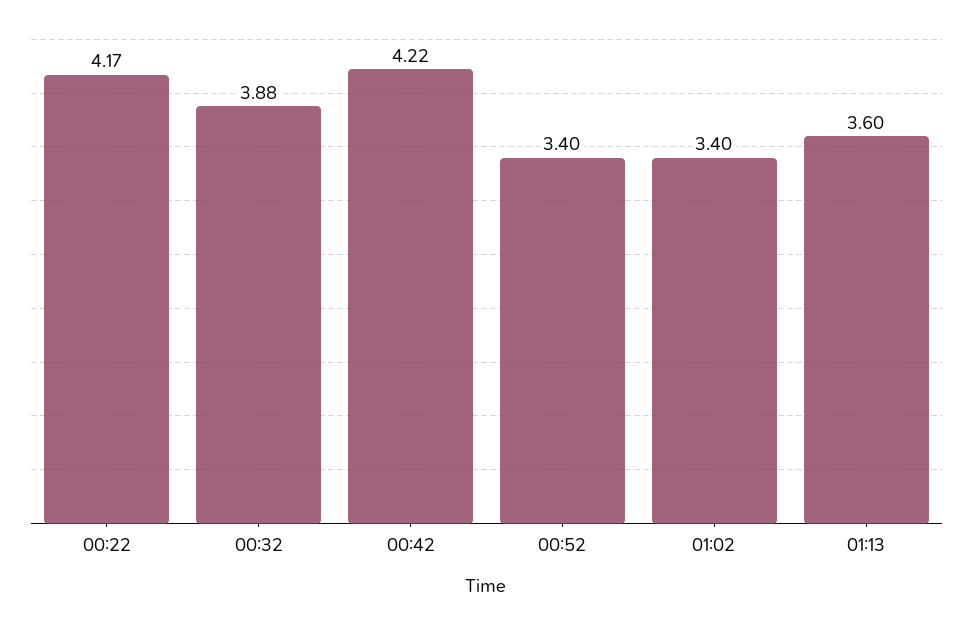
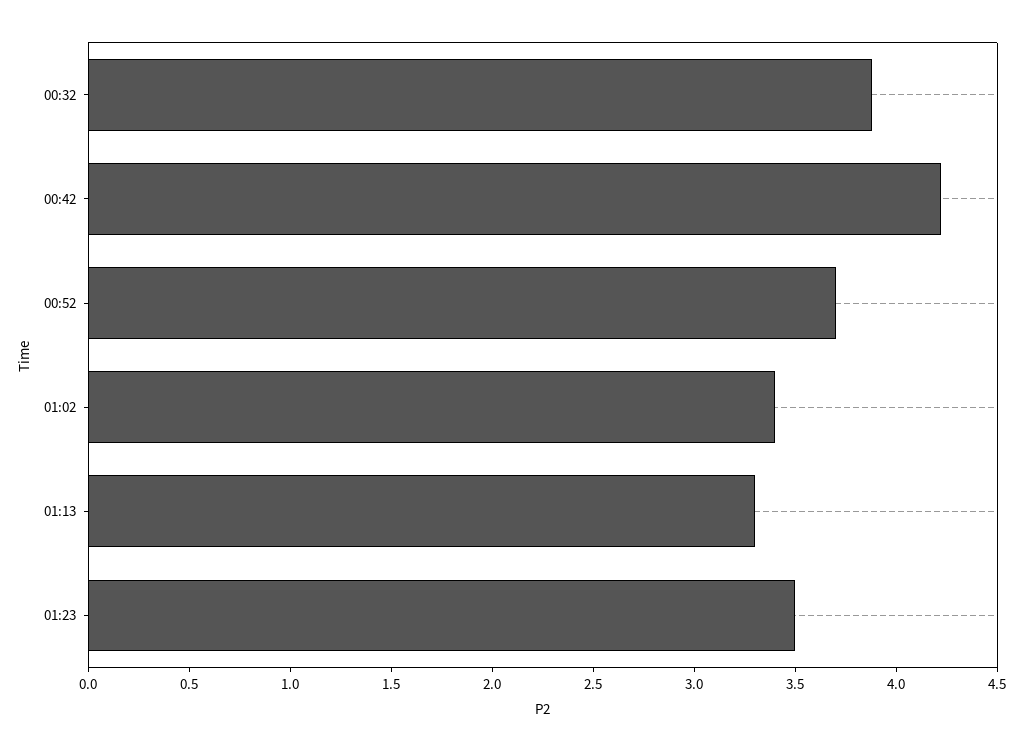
00:22: 4.17 -> none
00:52: 3.4 -> 3.7
01:13: 3.6 -> 3.3
01:23: none -> 3.5

